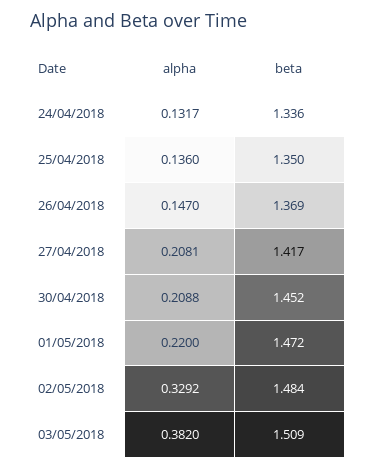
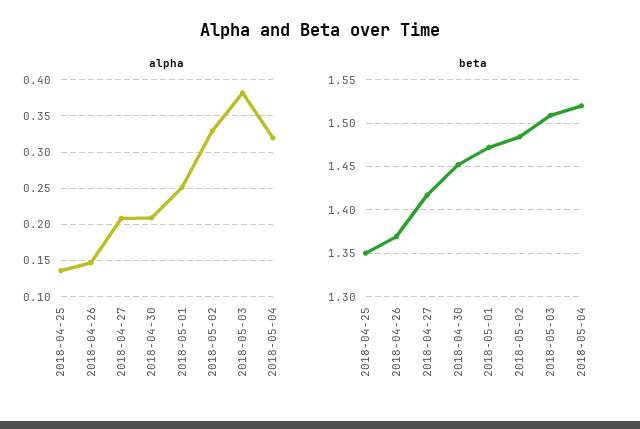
alpha, 24/04/2018: 0.1317 -> none
beta, 24/04/2018: 1.336 -> none
alpha, 01/05/2018: 0.22 -> 0.25
alpha, 2018-05-04: none -> 0.32
beta, 2018-05-04: none -> 1.52

